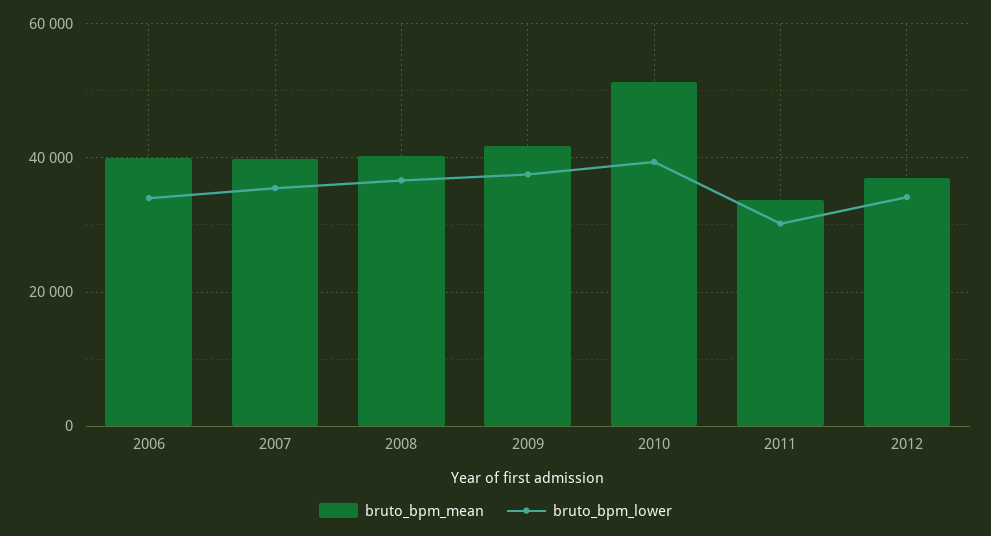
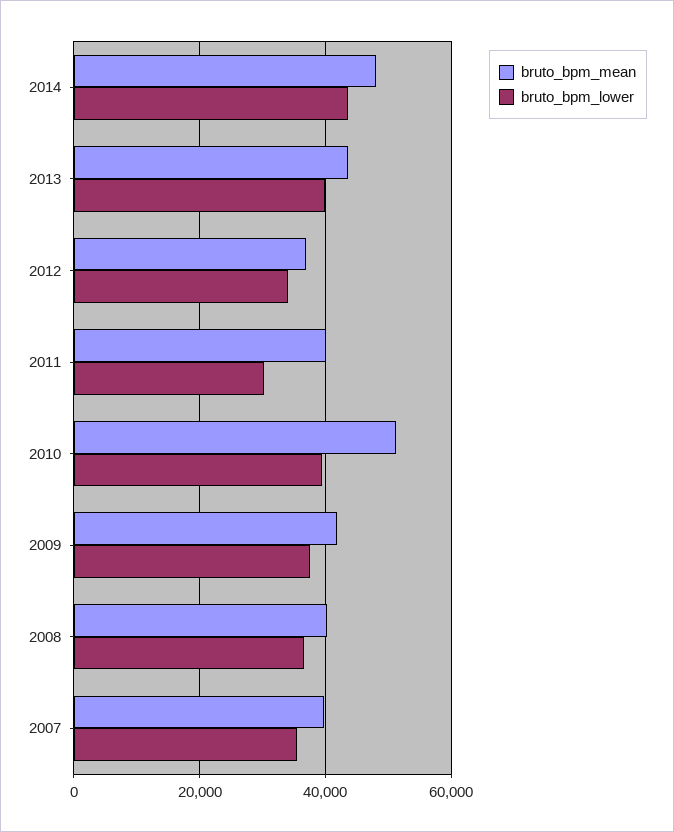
bruto_bpm_mean, 2006: 40000 -> none
bruto_bpm_lower, 2006: 34000 -> none
bruto_bpm_mean, 2011: 34000 -> 40000
bruto_bpm_mean, 2014: none -> 48000
bruto_bpm_lower, 2014: none -> 44000
bruto_bpm_mean, 2013: none -> 44000
bruto_bpm_lower, 2013: none -> 40000

